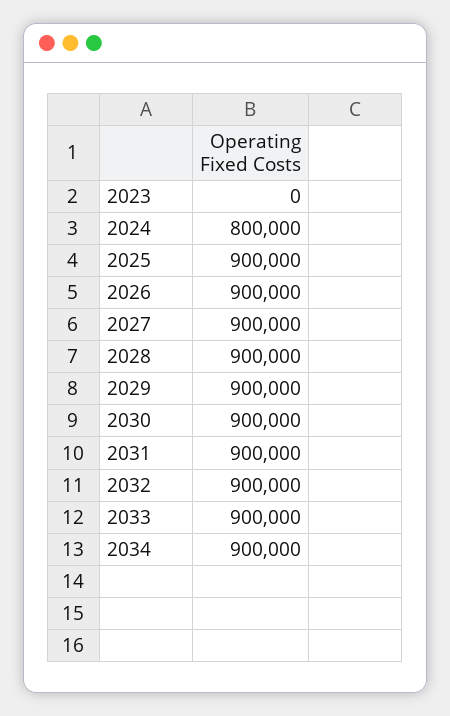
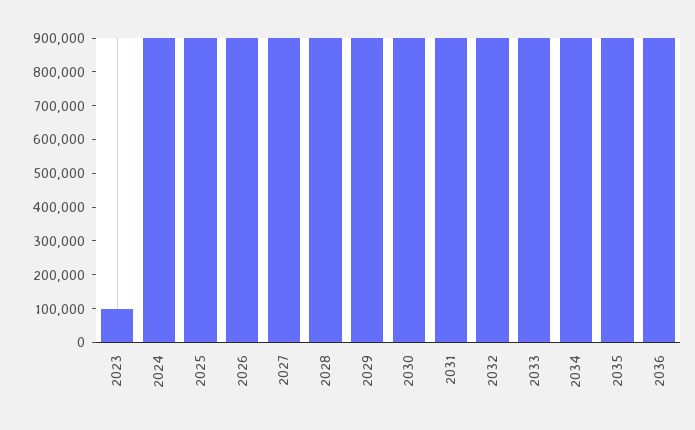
2023: 0 -> 100000
2024: 800000 -> 900000
2035: none -> 900000
2036: none -> 900000

